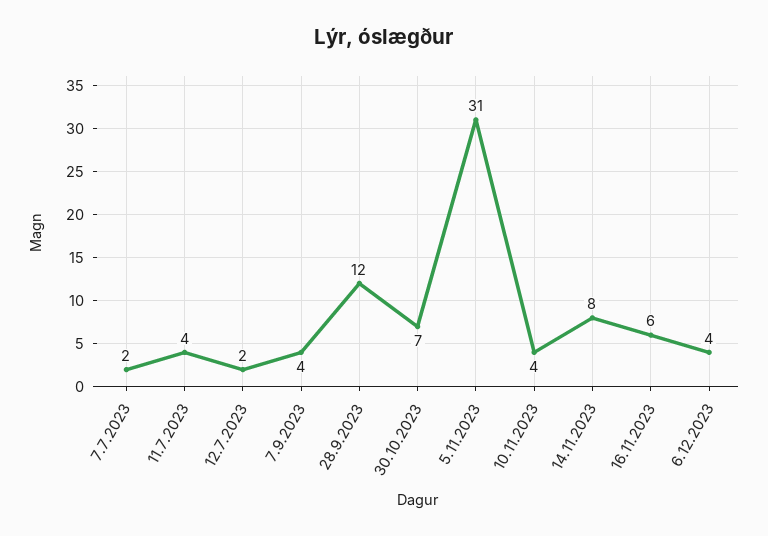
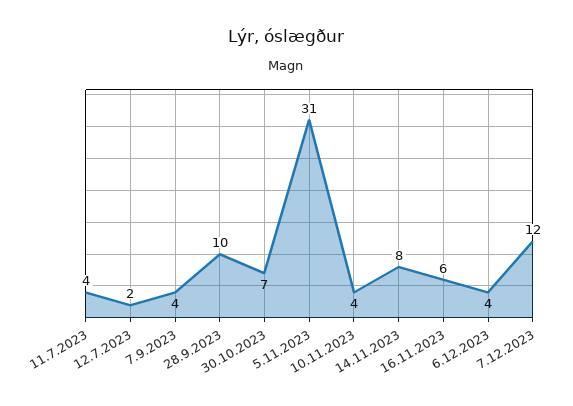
7.7.2023: 2 -> none
28.9.2023: 12 -> 10
7.12.2023: none -> 12

